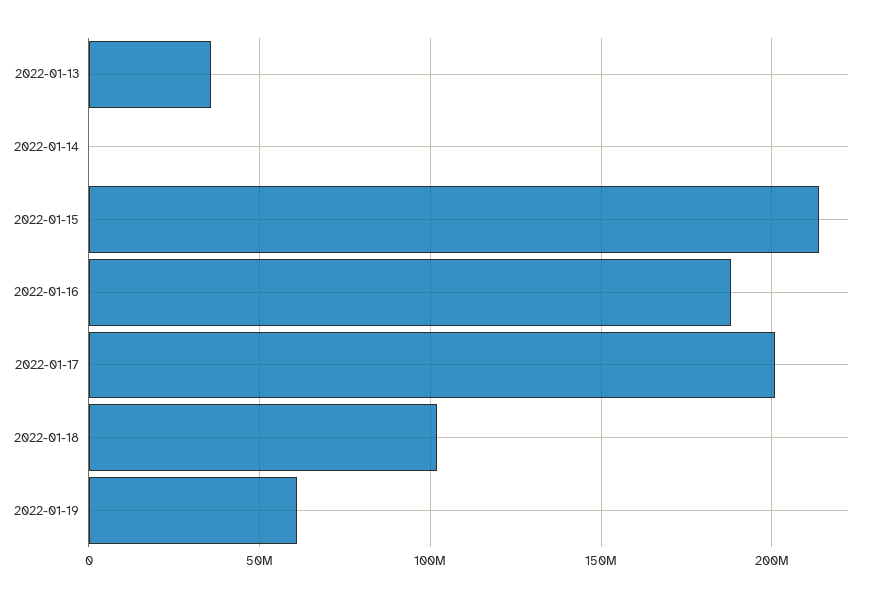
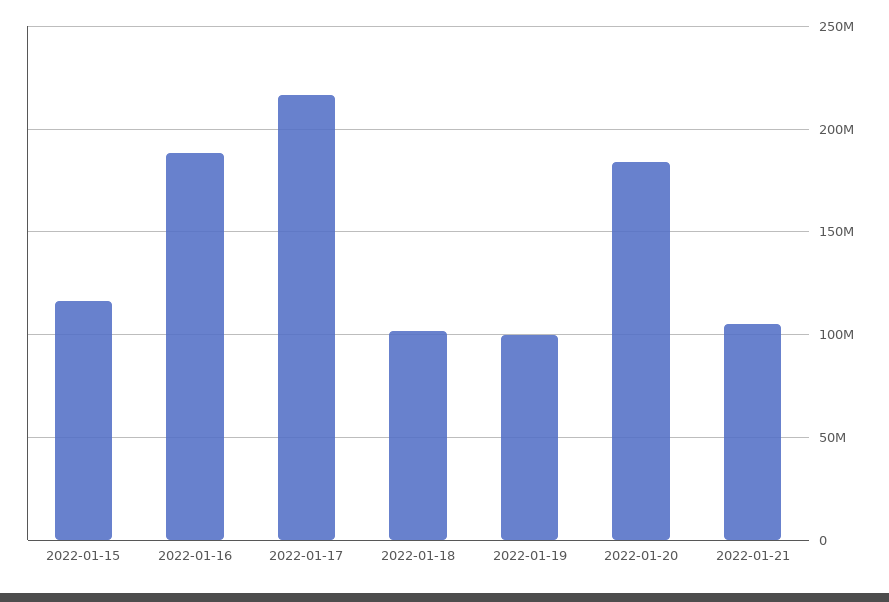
2022-01-13: 35000000 -> none
2022-01-14: 0 -> none
2022-01-15: 215000000 -> 115000000
2022-01-17: 200000000 -> 215000000
2022-01-19: 60000000 -> 100000000
2022-01-20: none -> 185000000
2022-01-21: none -> 105000000

